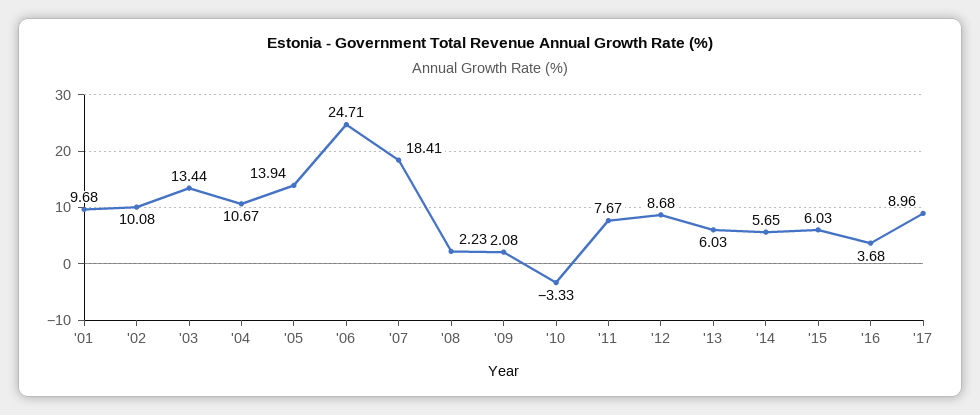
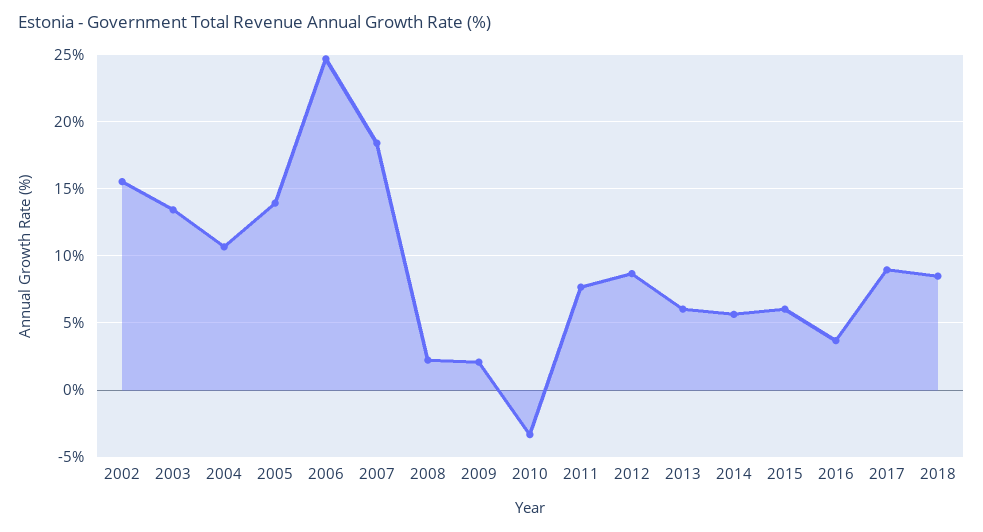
'01: 9.68 -> none
'02: 10.08 -> 15.5
2018: none -> 8.5

